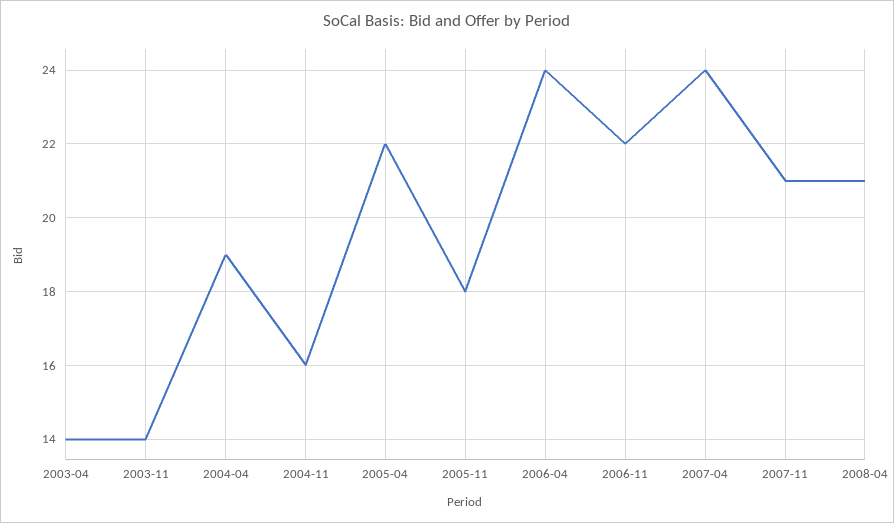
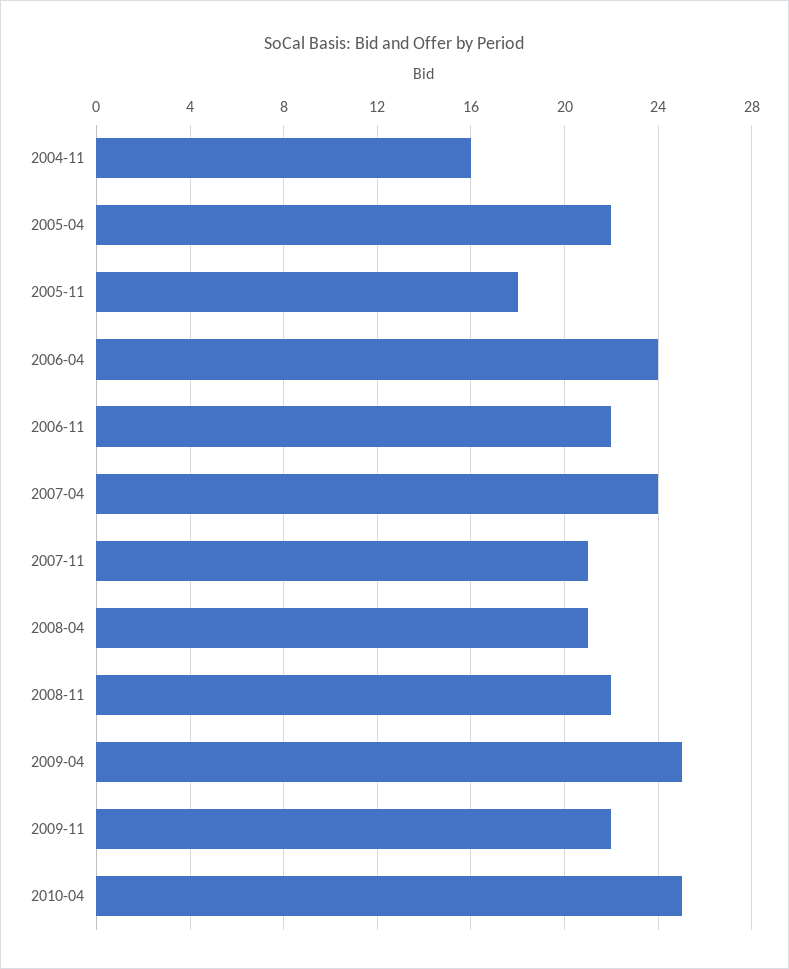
2003-04: 14 -> none
2003-11: 14 -> none
2004-04: 19 -> none
2008-11: none -> 22
2009-04: none -> 25
2009-11: none -> 22
2010-04: none -> 25

